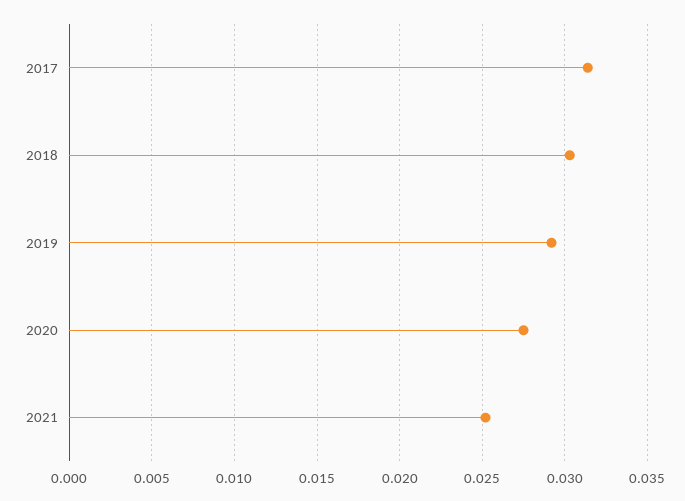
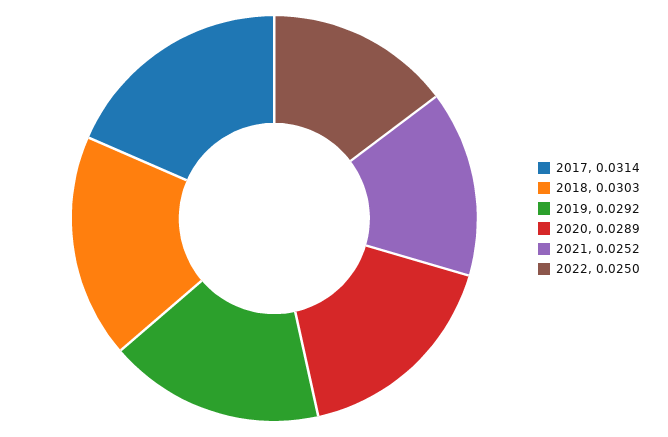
2020: 0.0275 -> 0.0289
2022: none -> 0.025

